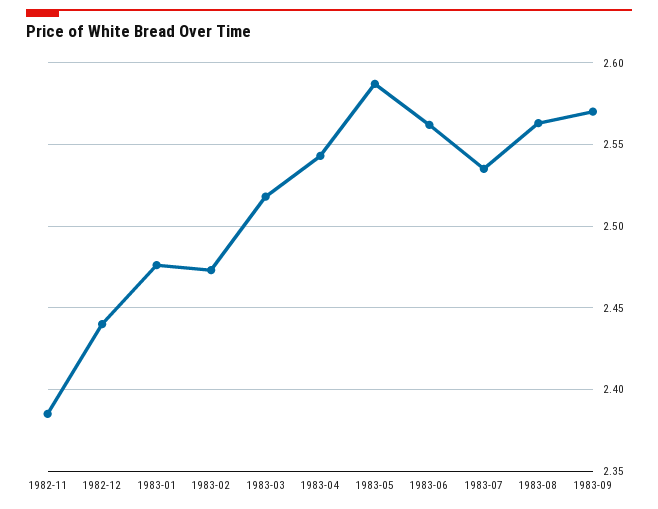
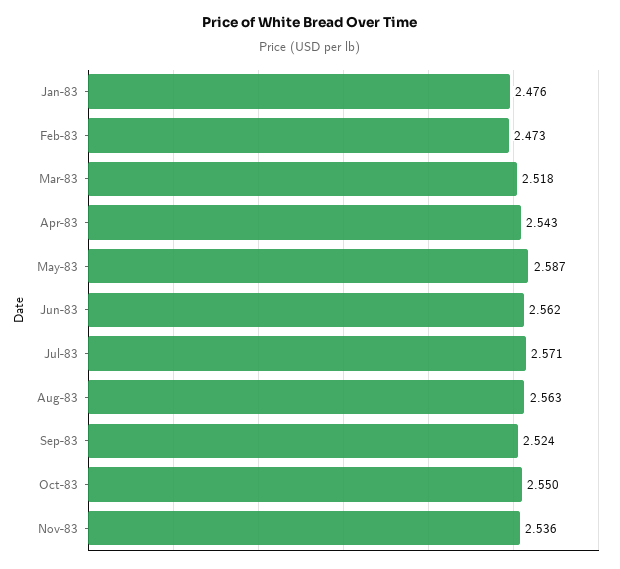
1982-11: 2.385 -> none
1982-12: 2.44 -> none
1983-07: 2.535 -> 2.571
1983-09: 2.57 -> 2.524
Oct-83: none -> 2.55
Nov-83: none -> 2.536

